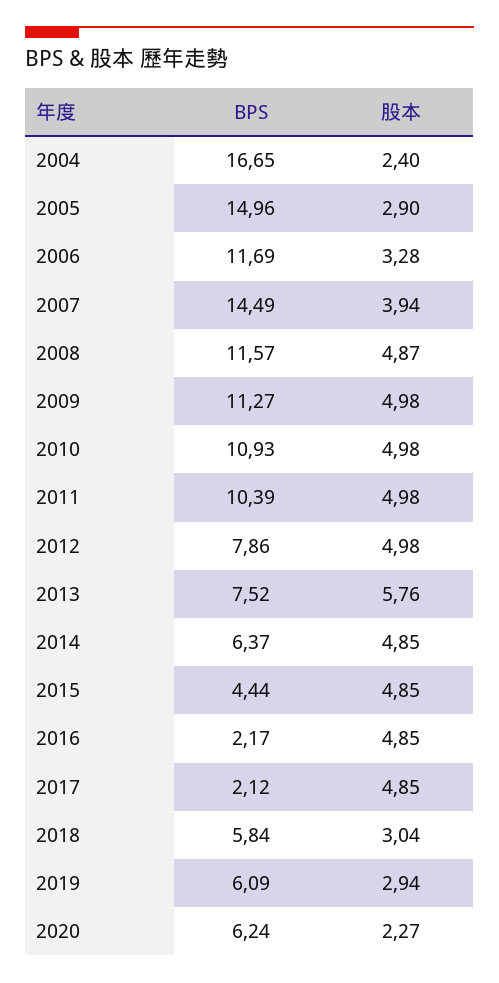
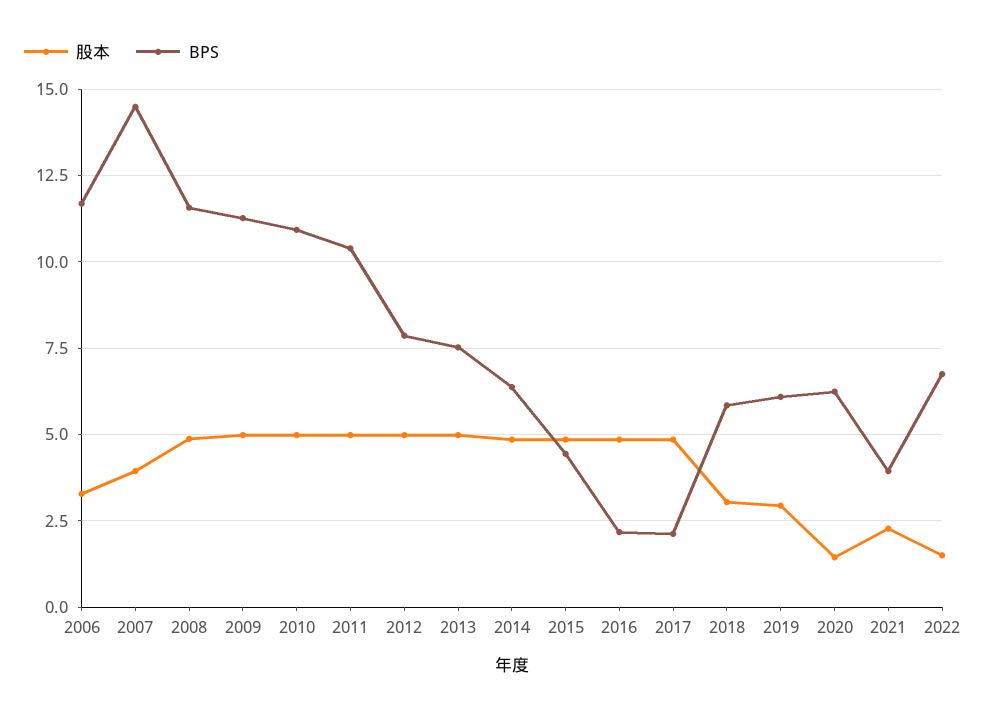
BPS, 2004: 16.65 -> none
股本, 2004: 2.4 -> none
BPS, 2005: 14.96 -> none
股本, 2005: 2.9 -> none
股本, 2013: 5.76 -> 5
股本, 2020: 2.27 -> 1.5
股本, 2021: none -> 2.25
BPS, 2021: none -> 4
股本, 2022: none -> 1.5
BPS, 2022: none -> 6.75

